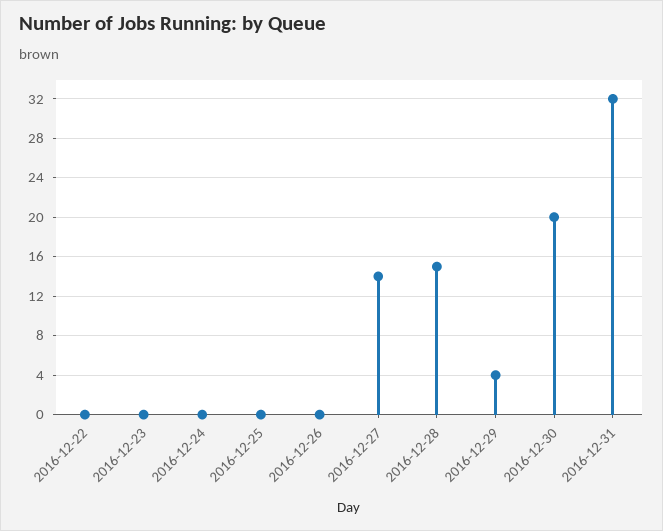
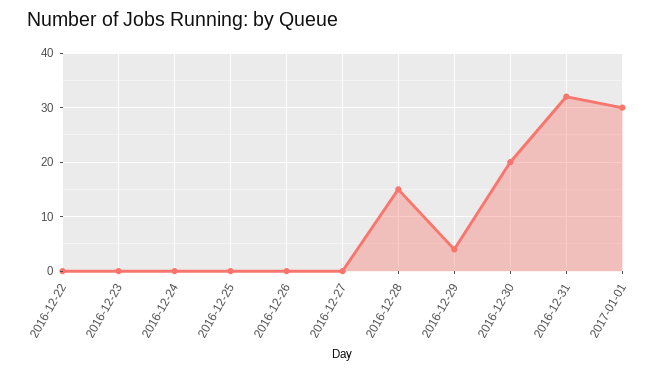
2016-12-27: 14 -> 0
2017-01-01: none -> 30

